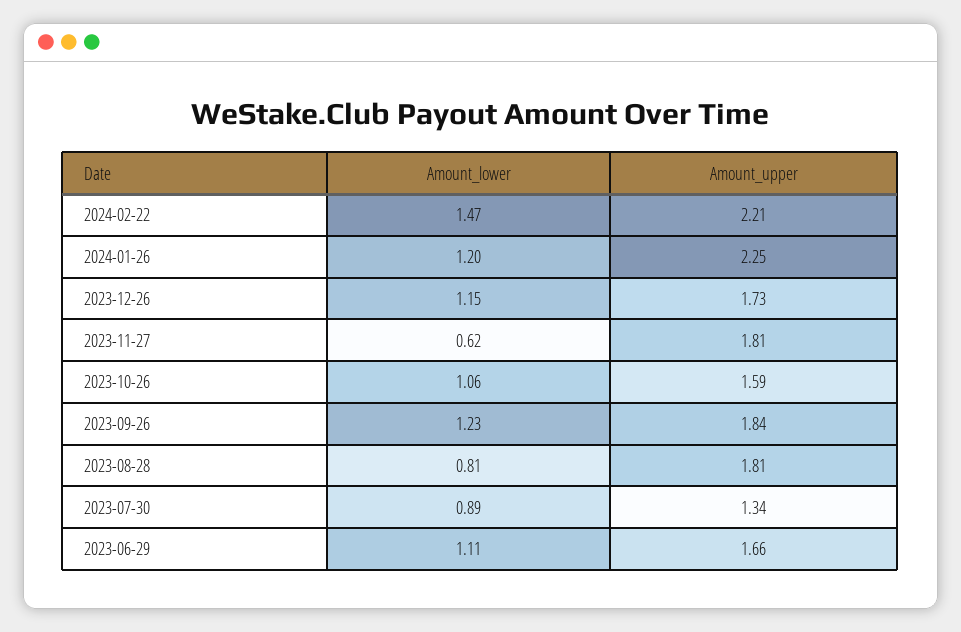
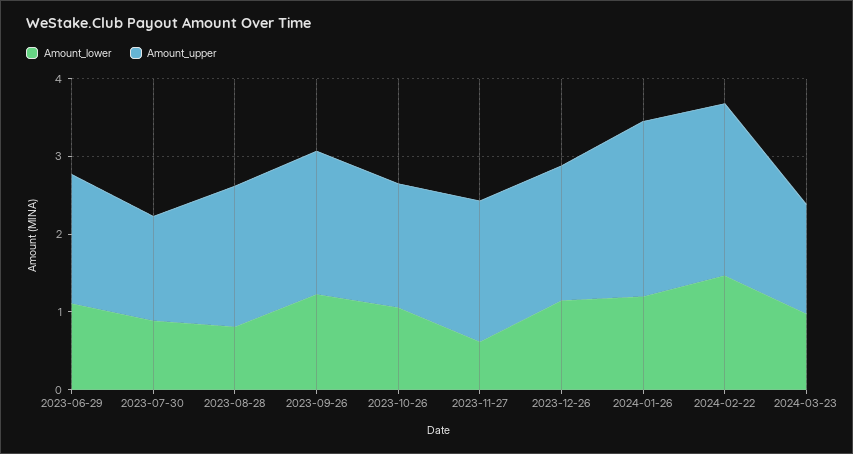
Amount_lower, 2024-03-23: none -> 1
Amount_upper, 2024-03-23: none -> 1.4

